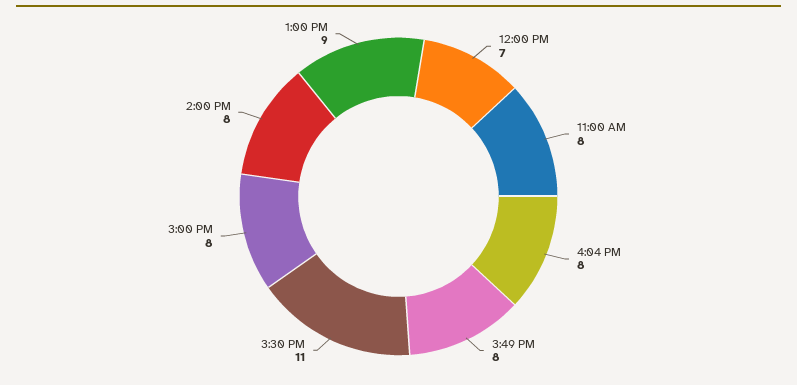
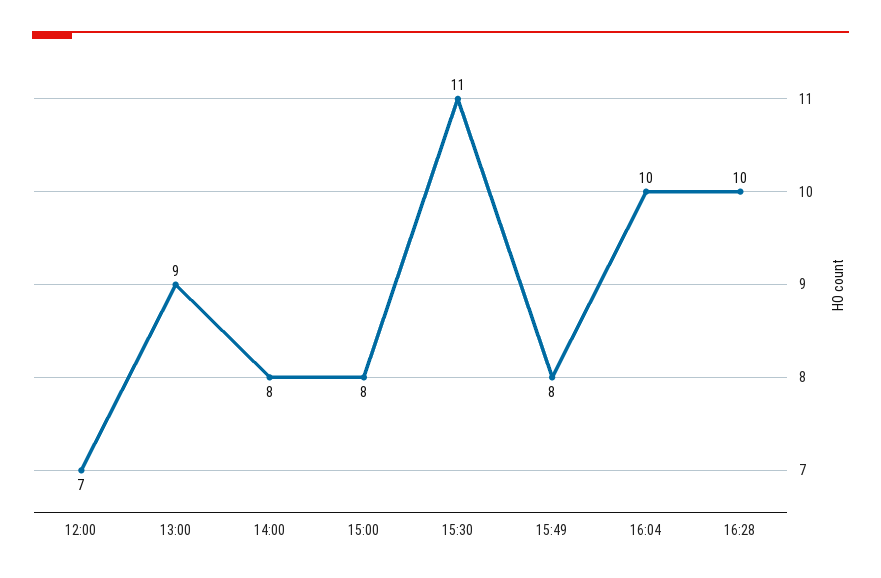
11:00 AM: 8 -> none
4:04 PM: 8 -> 10
16:28: none -> 10

